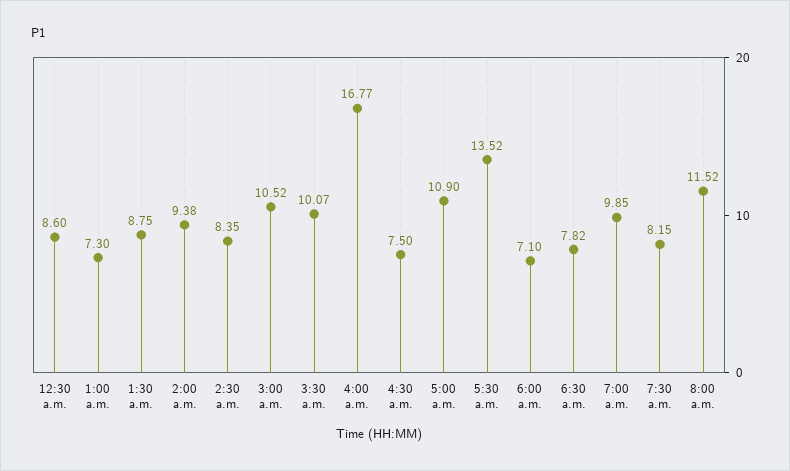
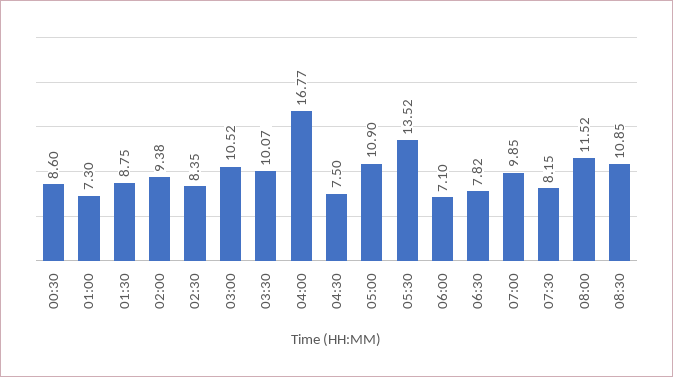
08:30: none -> 10.85

